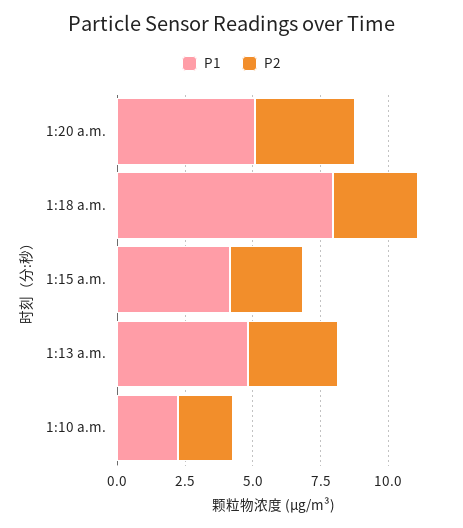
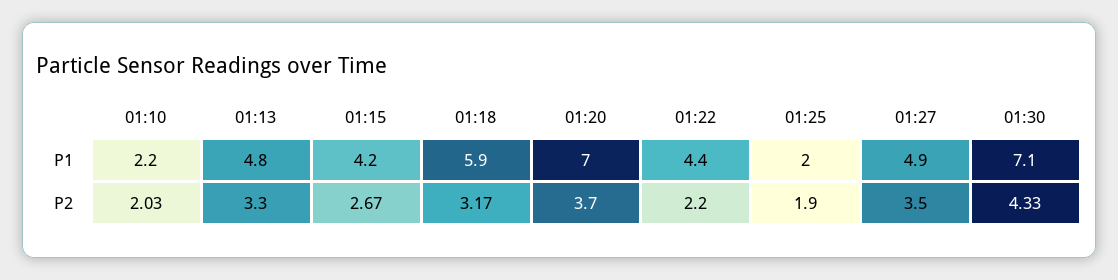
P1, 1:20 a.m.: 5 -> 7
P1, 1:18 a.m.: 8 -> 5.9
P1, 01:22: none -> 4.4
P1, 01:25: none -> 2
P1, 01:27: none -> 4.9
P1, 01:30: none -> 7.1
P2, 01:22: none -> 2.2
P2, 01:25: none -> 1.9
P2, 01:27: none -> 3.5
P2, 01:30: none -> 4.33

